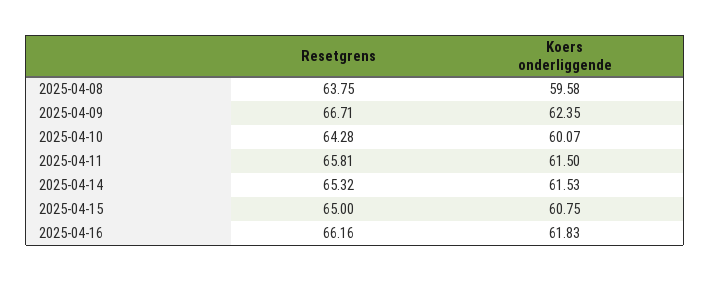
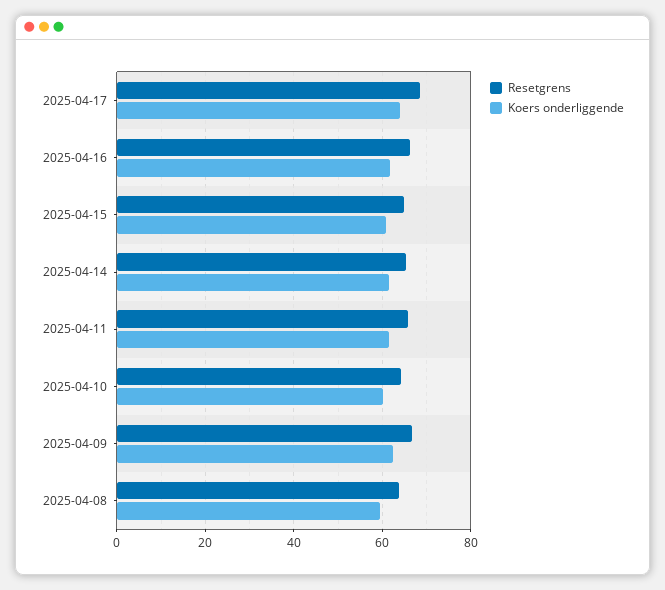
Resetgrens, 2025-04-17: none -> 68
Koers onderliggende, 2025-04-17: none -> 64

